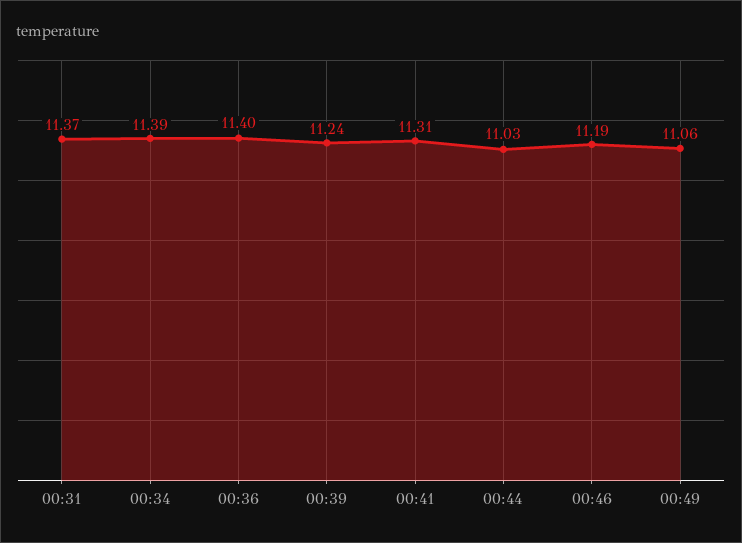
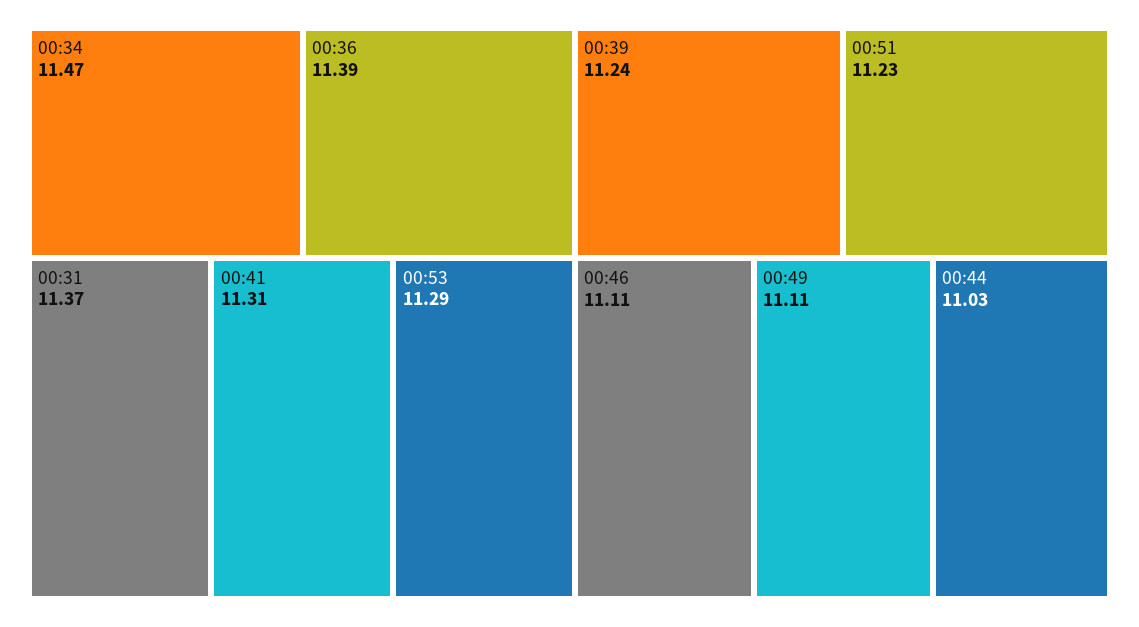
00:34: 11.39 -> 11.47
00:36: 11.4 -> 11.39
00:46: 11.19 -> 11.11
00:49: 11.06 -> 11.11
00:53: none -> 11.29
00:51: none -> 11.23

